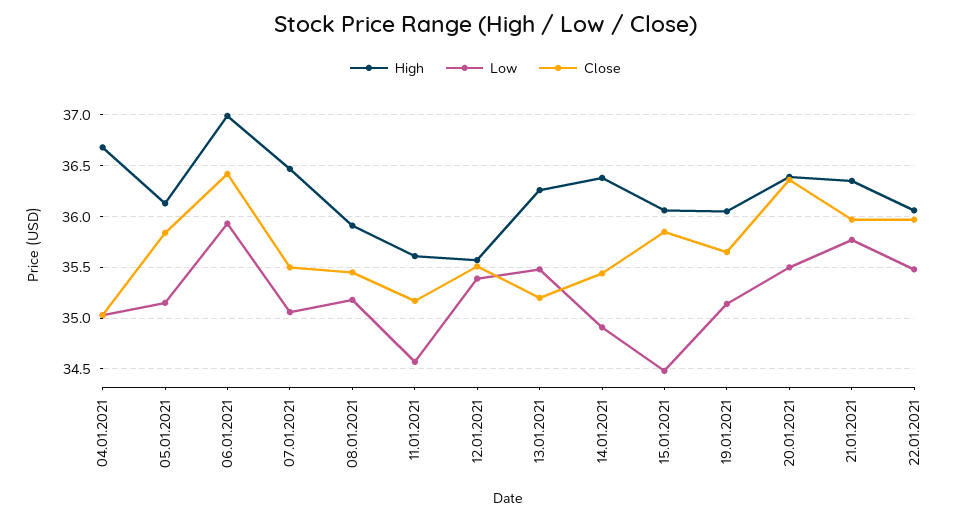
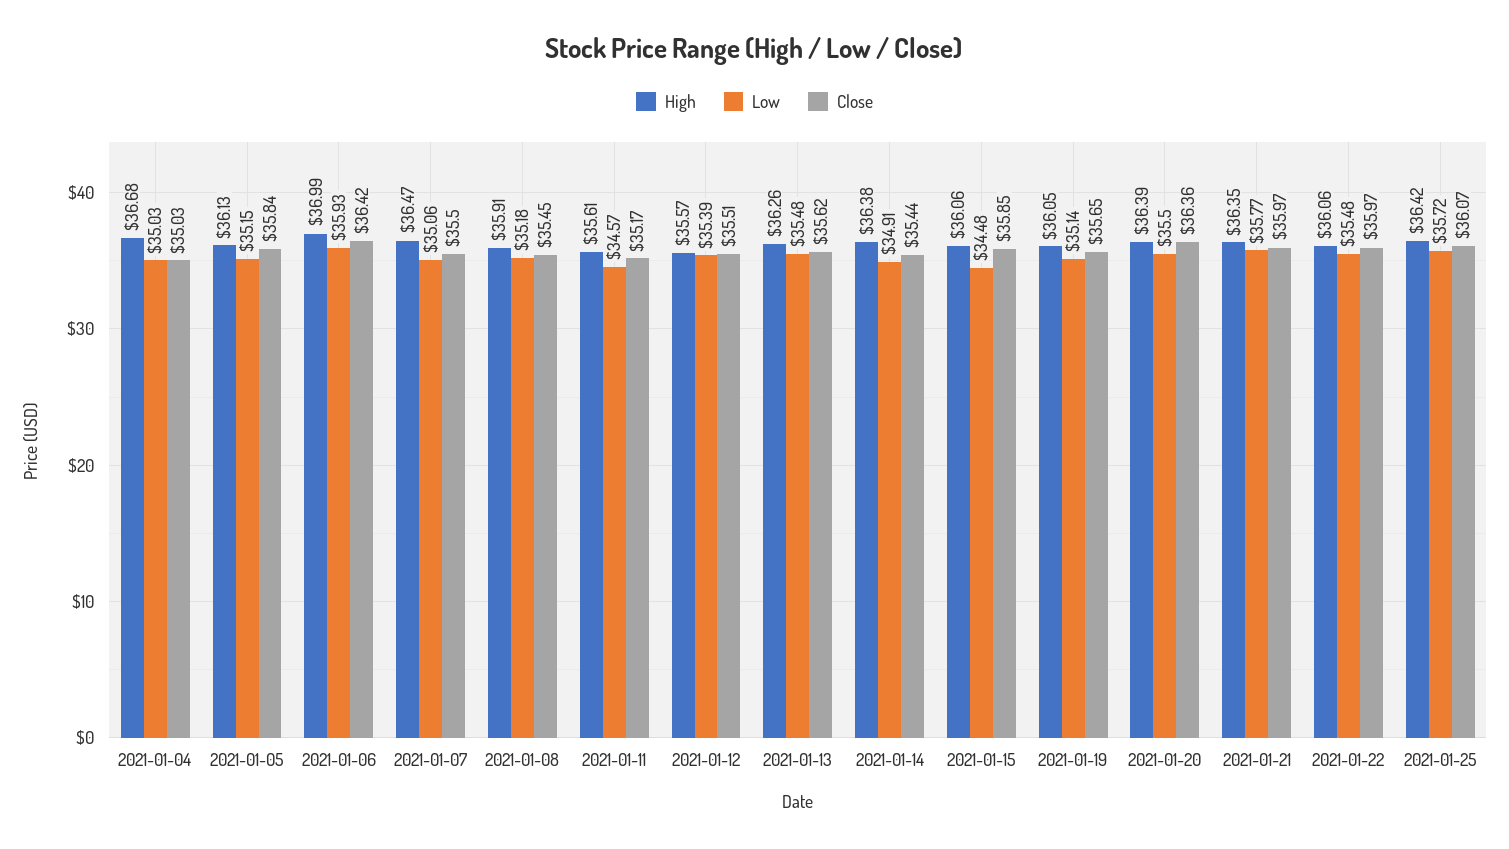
Close, 13.01.2021: 35.2 -> 35.62
High, 2021-01-25: none -> 36.42
Low, 2021-01-25: none -> 35.72
Close, 2021-01-25: none -> 36.07

